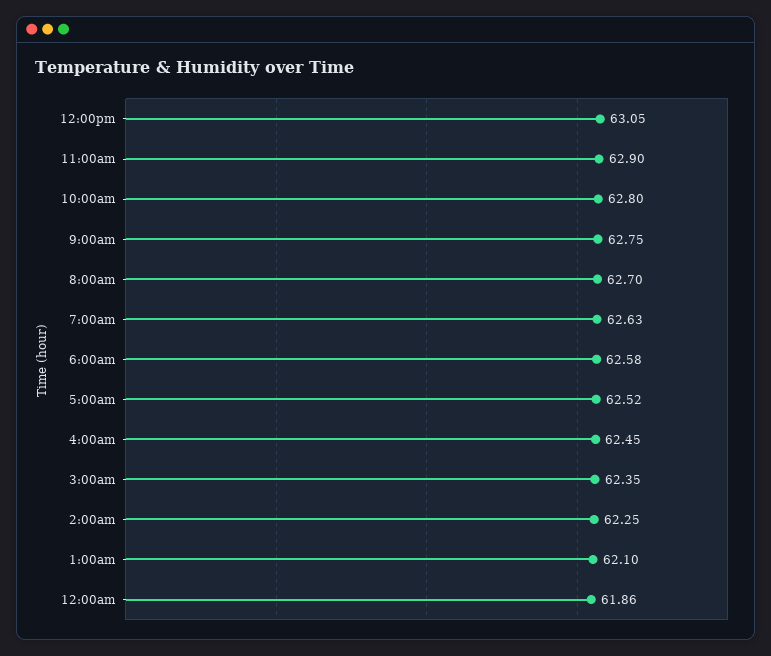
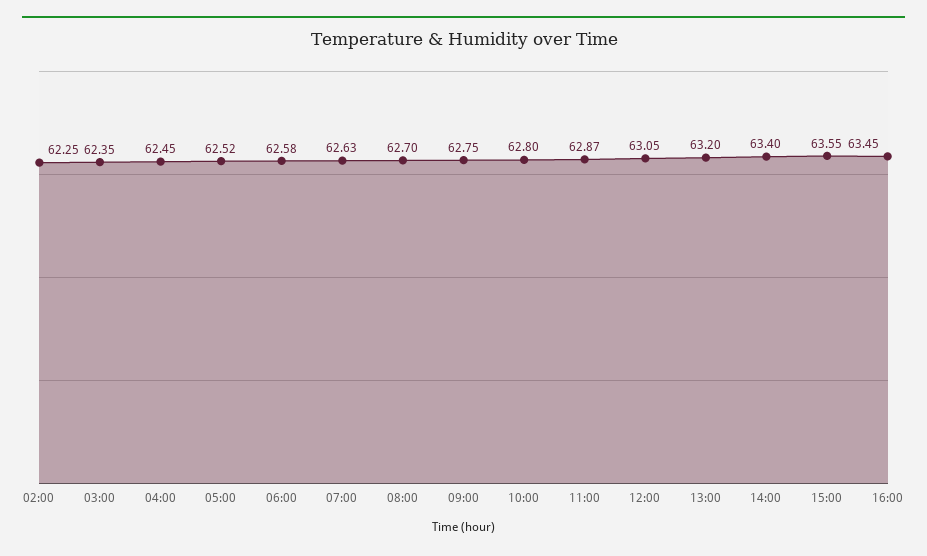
11:00am: 62.9 -> 62.87
1:00am: 62.1 -> none
12:00am: 61.86 -> none
13:00: none -> 63.2
14:00: none -> 63.4
15:00: none -> 63.55
16:00: none -> 63.45

